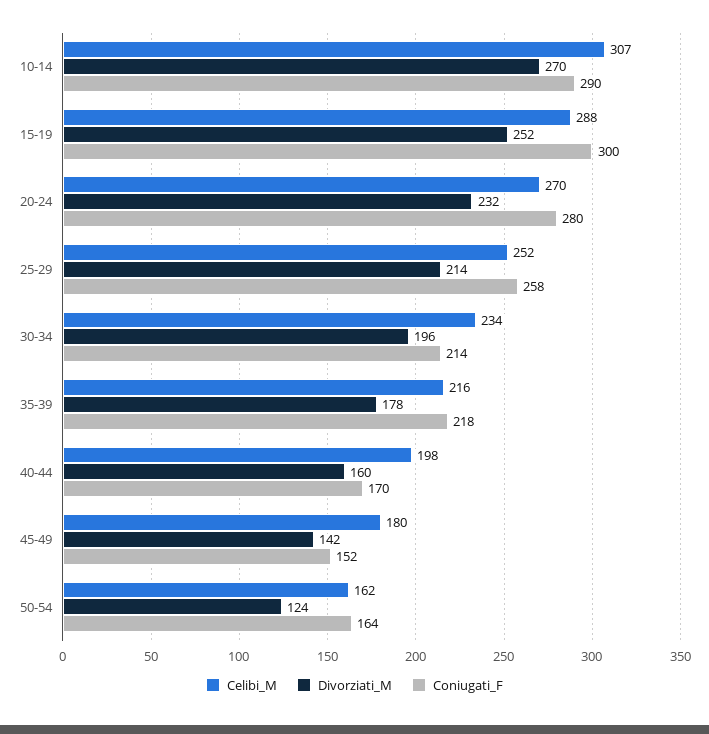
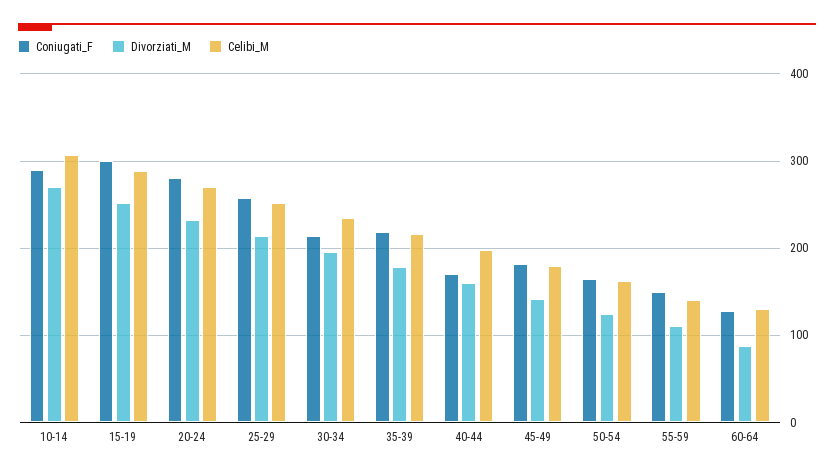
Coniugati_F, 45-49: 152 -> 180
Coniugati_F, 55-59: none -> 150
Divorziati_M, 55-59: none -> 110
Celibi_M, 55-59: none -> 140
Coniugati_F, 60-64: none -> 130
Divorziati_M, 60-64: none -> 90
Celibi_M, 60-64: none -> 130

